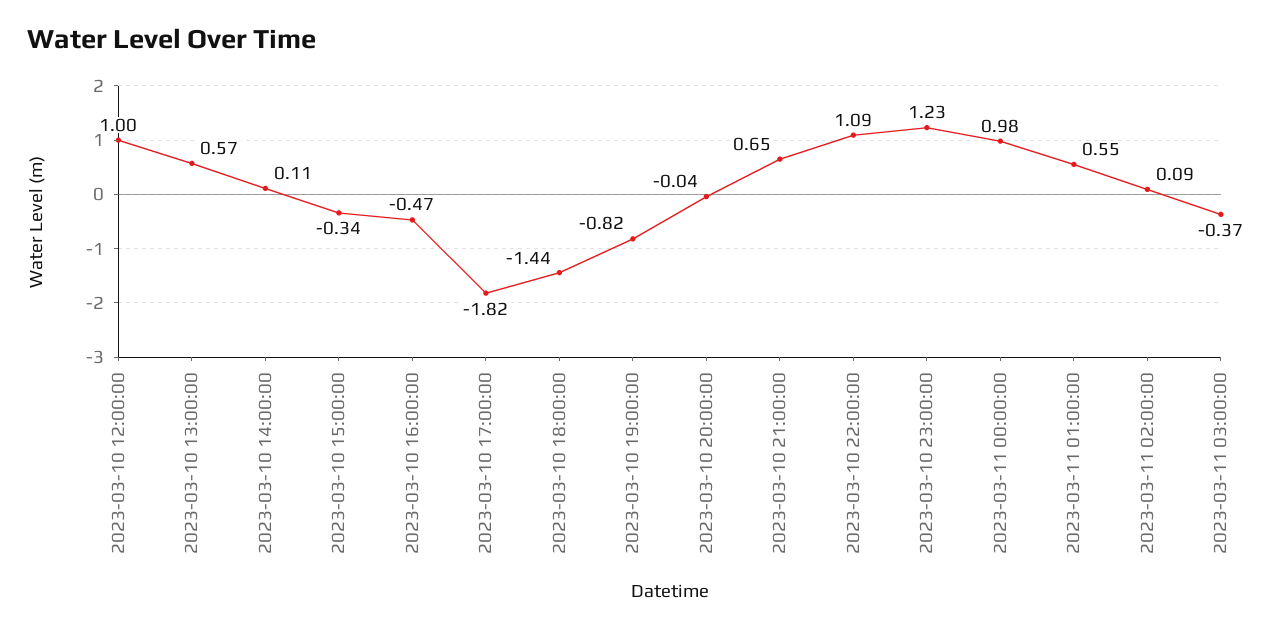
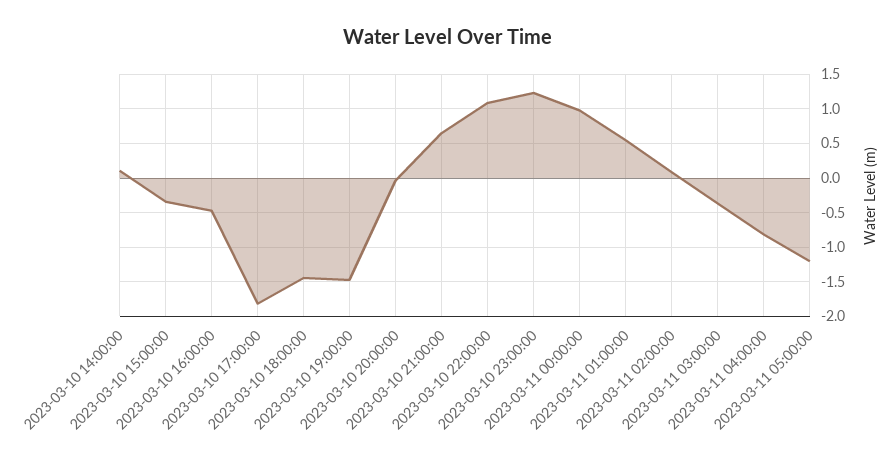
2023-03-10 12:00:00: 1 -> none
2023-03-10 13:00:00: 0.57 -> none
2023-03-10 19:00:00: -0.82 -> -1.5
2023-03-11 04:00:00: none -> -0.8
2023-03-11 05:00:00: none -> -1.2

